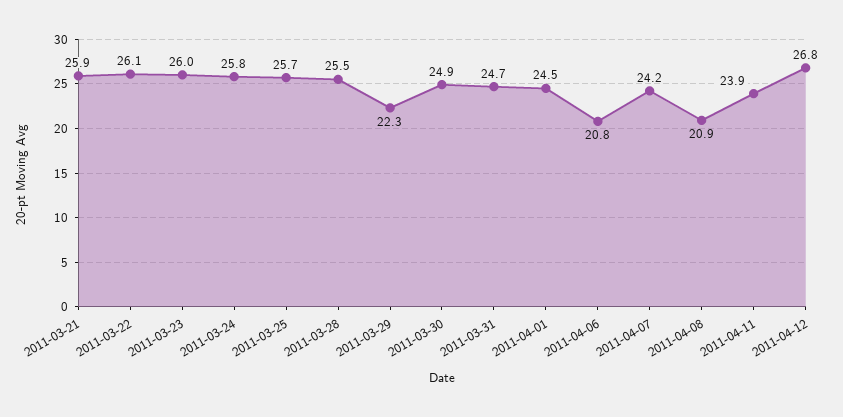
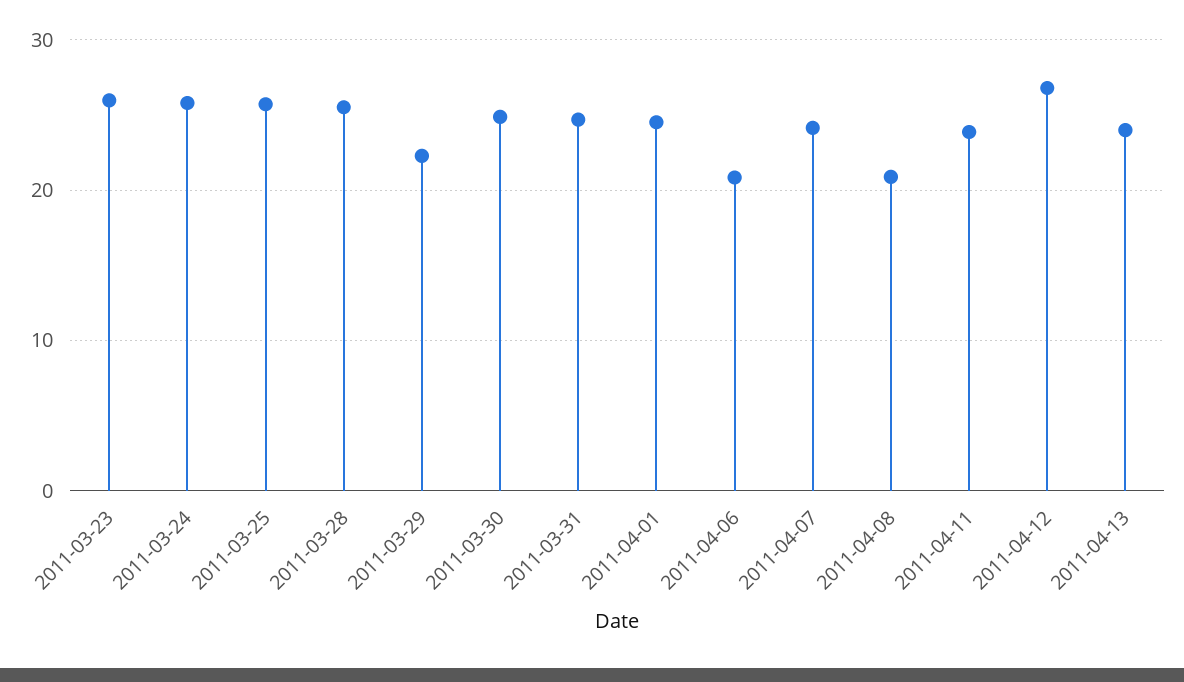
2011-03-21: 25.9 -> none
2011-03-22: 26.1 -> none
2011-04-13: none -> 24

